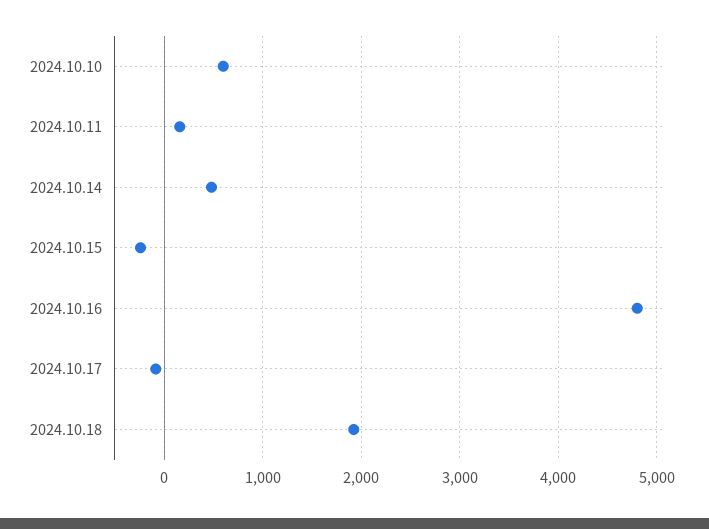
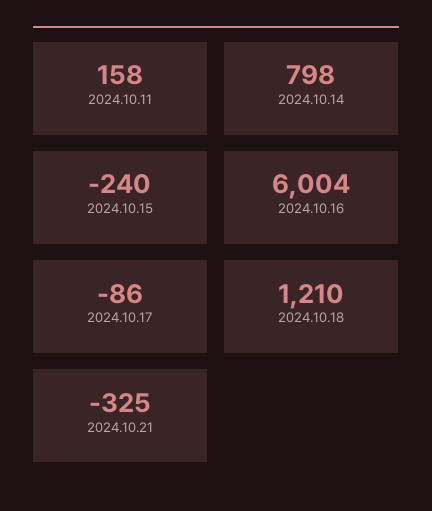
2024.10.10: 600 -> none
2024.10.14: 500 -> 798
2024.10.16: 4800 -> 6004
2024.10.18: 1900 -> 1210
2024.10.21: none -> -325

